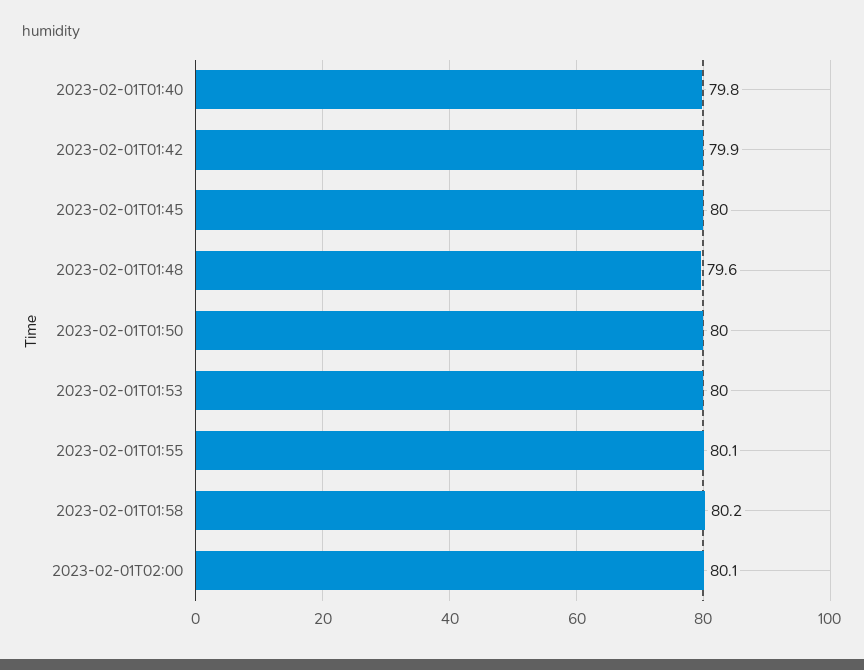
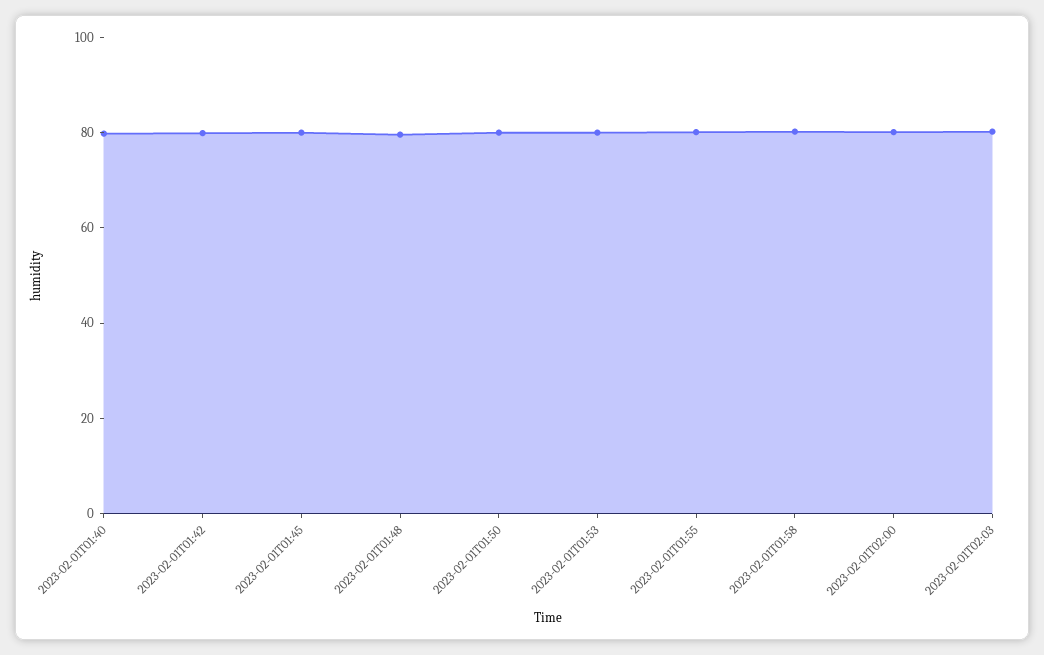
2023-02-01T02:03: none -> 80

